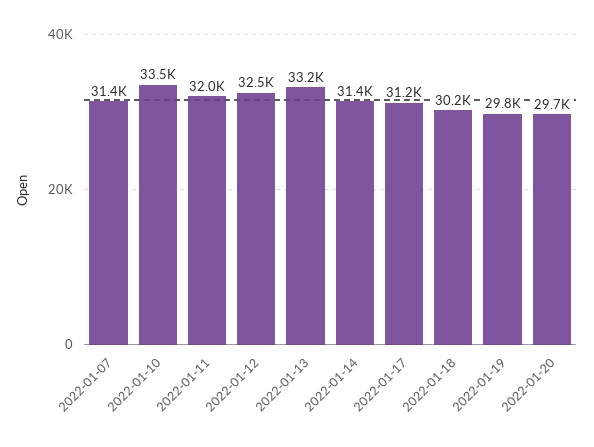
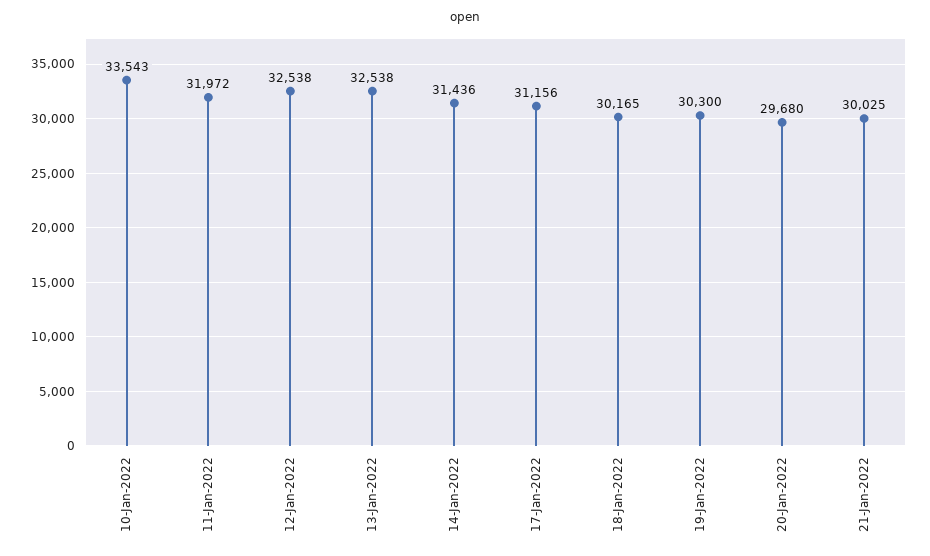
2022-01-07: 31400 -> none
2022-01-13: 33200 -> 32538
2022-01-19: 29800 -> 30300
21-Jan-2022: none -> 30025

